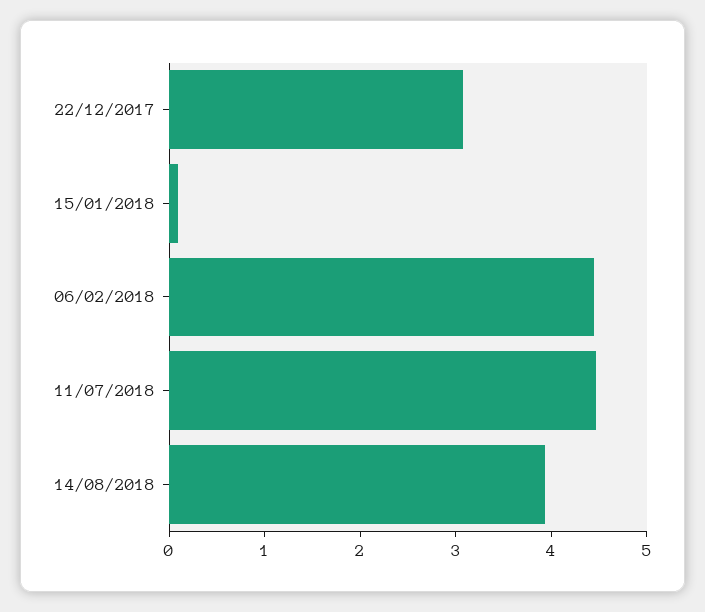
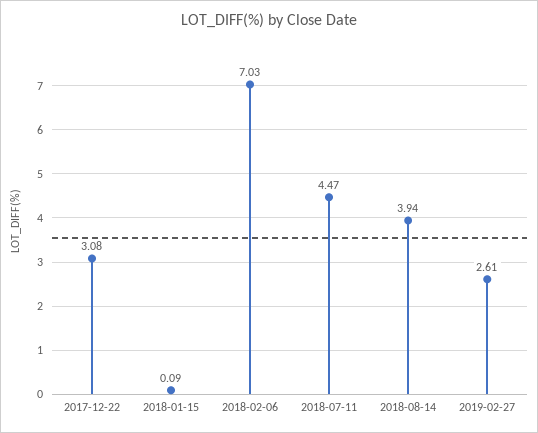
06/02/2018: 4.4 -> 7.03
2019-02-27: none -> 2.61

